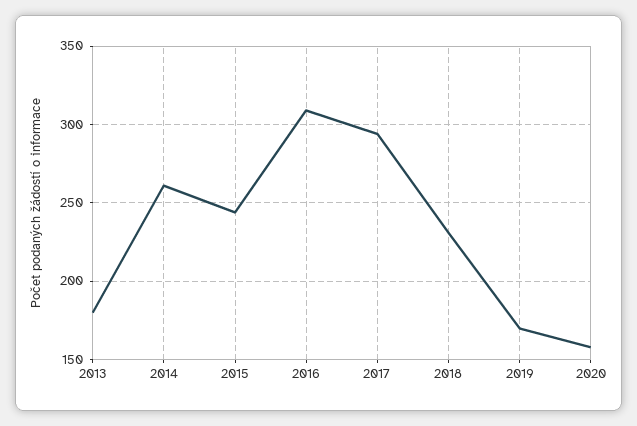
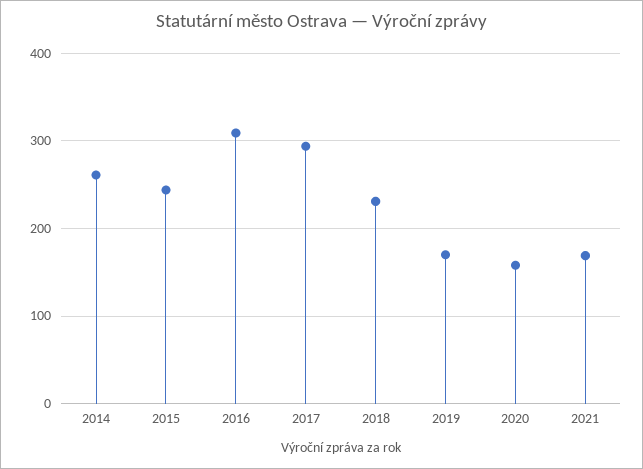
2013: 180 -> none
2021: none -> 170

